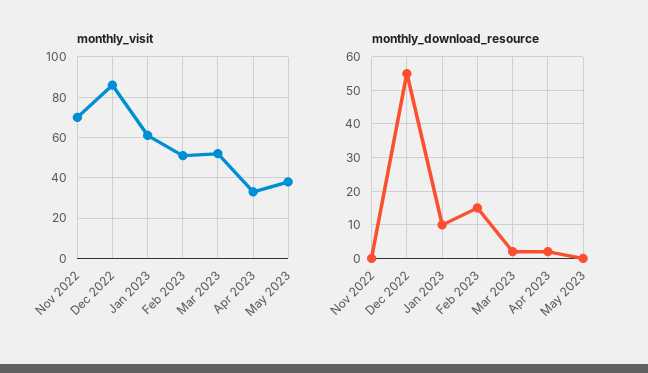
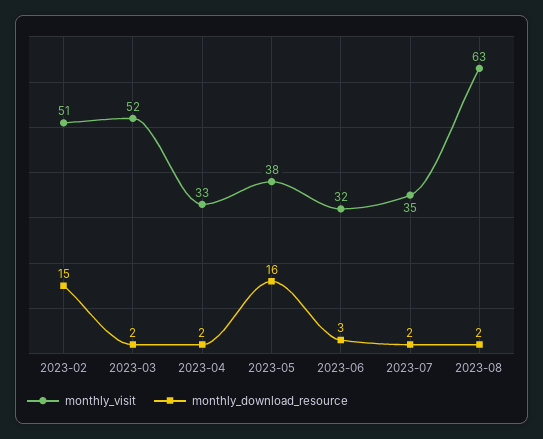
monthly_visit, Nov 2022: 70 -> none
monthly_visit, Dec 2022: 85 -> none
monthly_visit, Jan 2023: 60 -> none
monthly_download_resource, Nov 2022: 0 -> none
monthly_download_resource, Dec 2022: 55 -> none
monthly_download_resource, Jan 2023: 10 -> none
monthly_download_resource, May 2023: 0 -> 16
monthly_visit, 2023-06: none -> 32
monthly_download_resource, 2023-06: none -> 3
monthly_visit, 2023-07: none -> 35
monthly_download_resource, 2023-07: none -> 2
monthly_visit, 2023-08: none -> 63
monthly_download_resource, 2023-08: none -> 2

